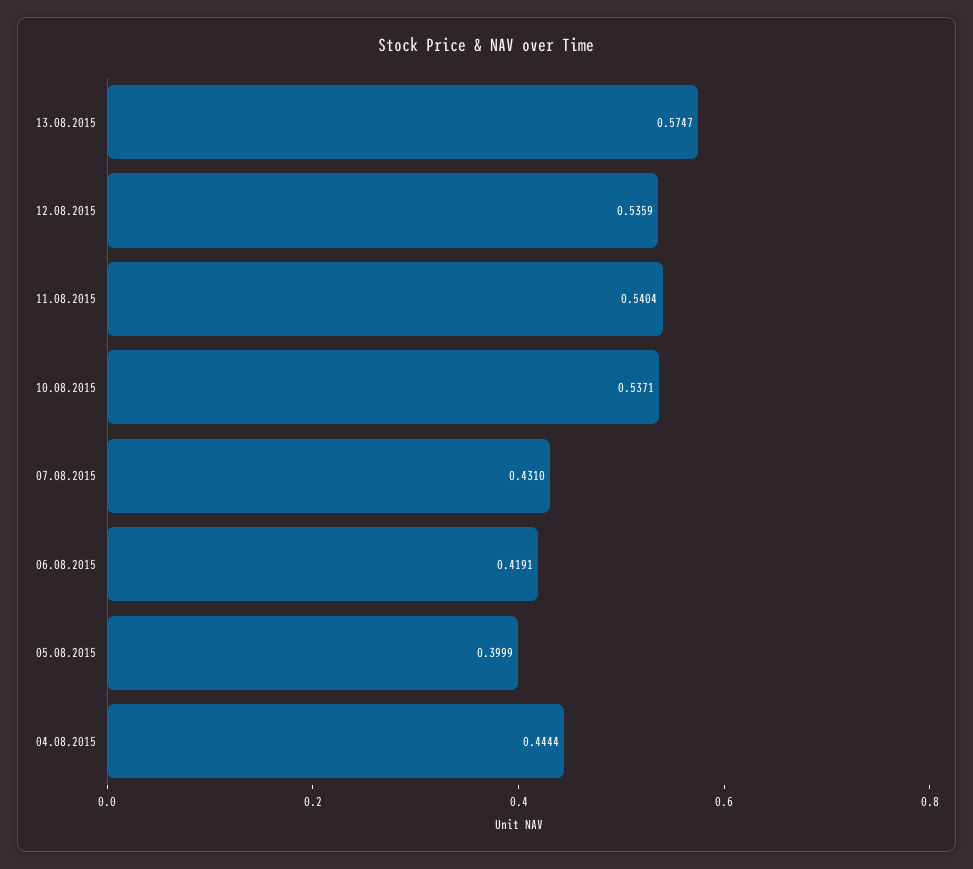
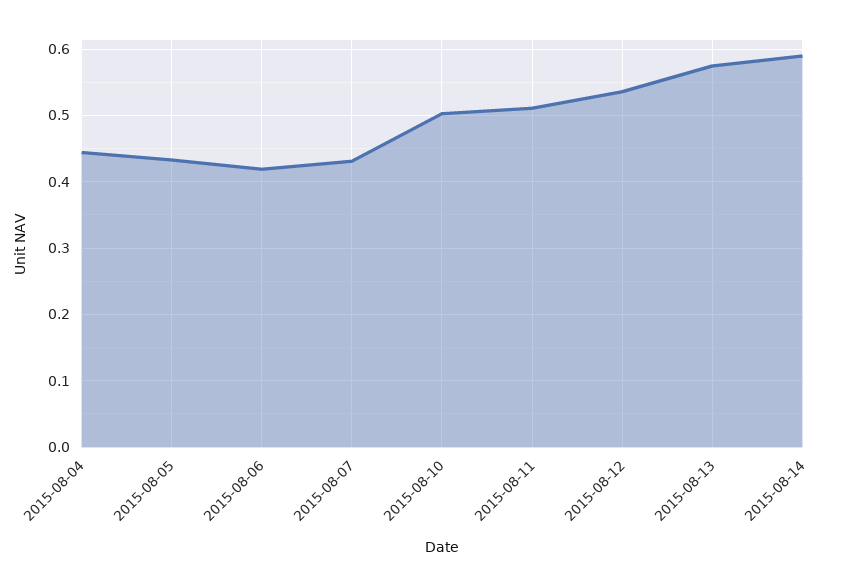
11.08.2015: 0.5404 -> 0.51
10.08.2015: 0.5371 -> 0.5
05.08.2015: 0.3999 -> 0.43
2015-08-14: none -> 0.59

